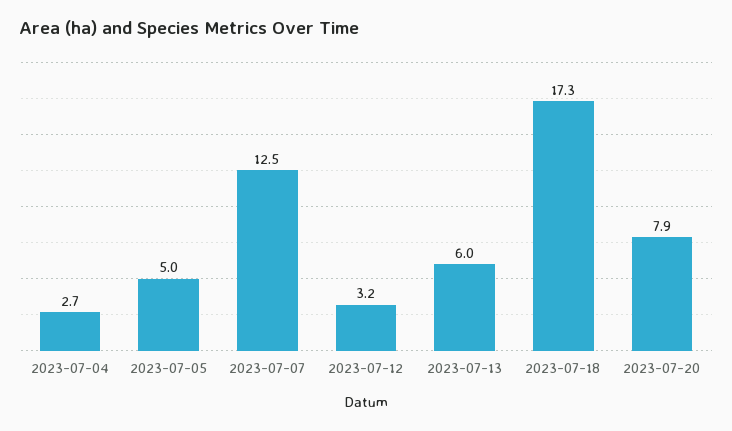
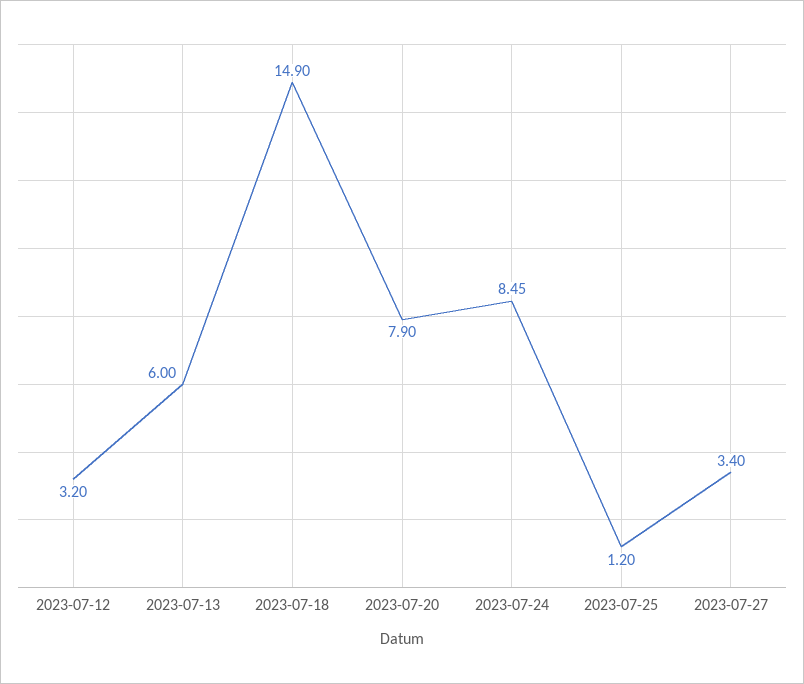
2023-07-04: 2.7 -> none
2023-07-05: 5 -> none
2023-07-07: 12.5 -> none
2023-07-18: 17.3 -> 14.9
2023-07-24: none -> 8.45
2023-07-25: none -> 1.2
2023-07-27: none -> 3.4

